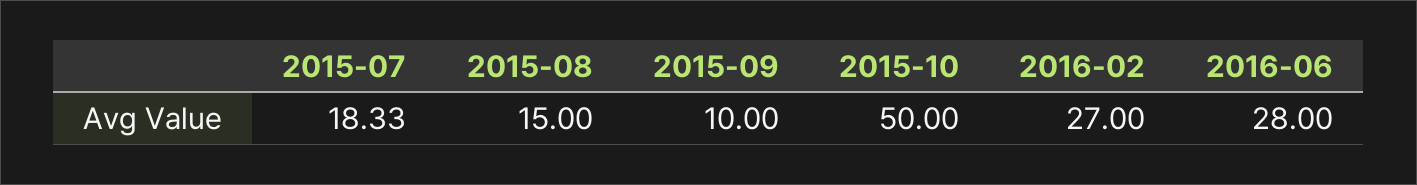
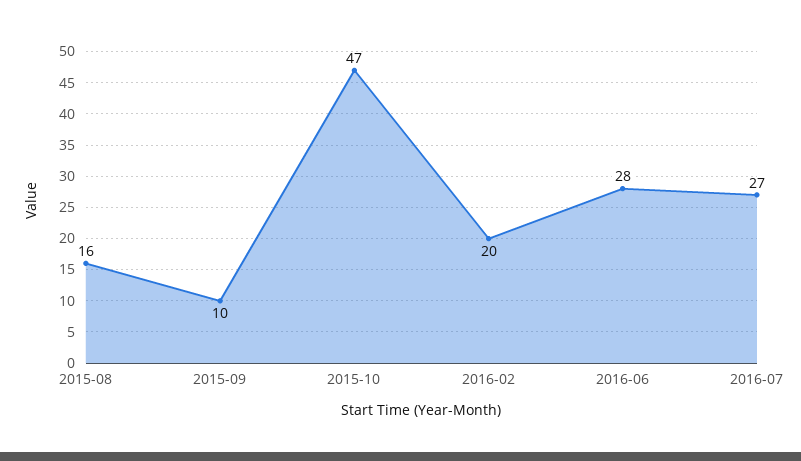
2015-07: 18.33 -> none
2015-08: 15 -> 16
2015-10: 50 -> 47
2016-02: 27 -> 20
2016-07: none -> 27

